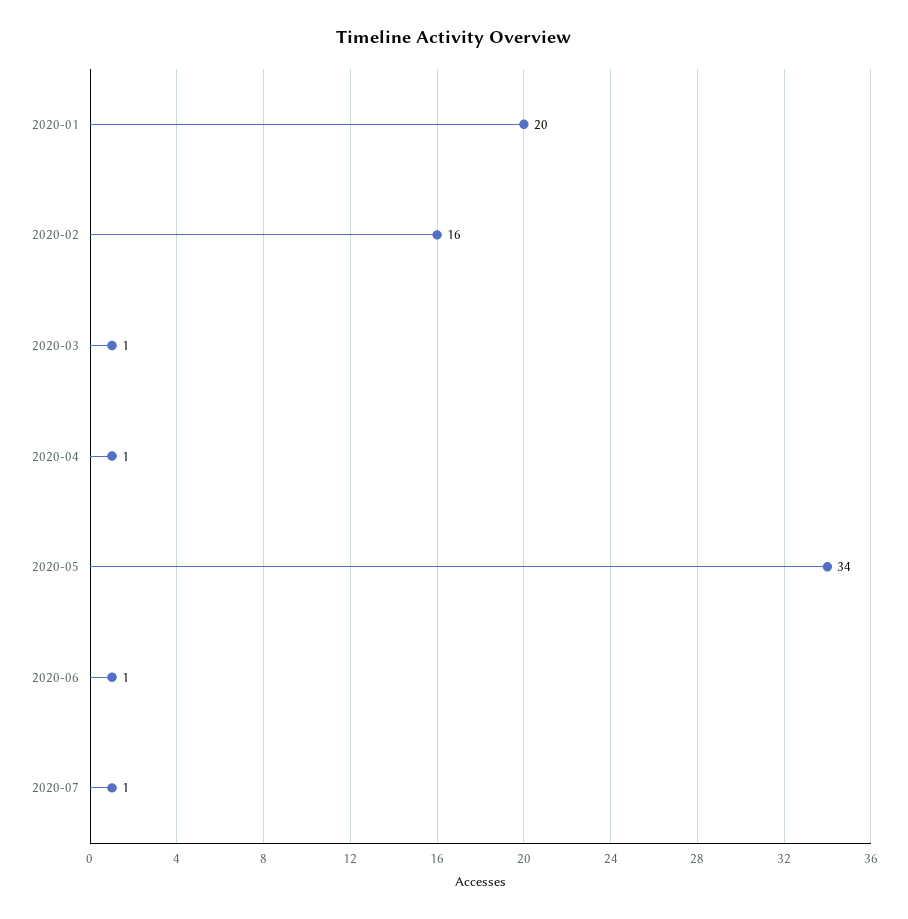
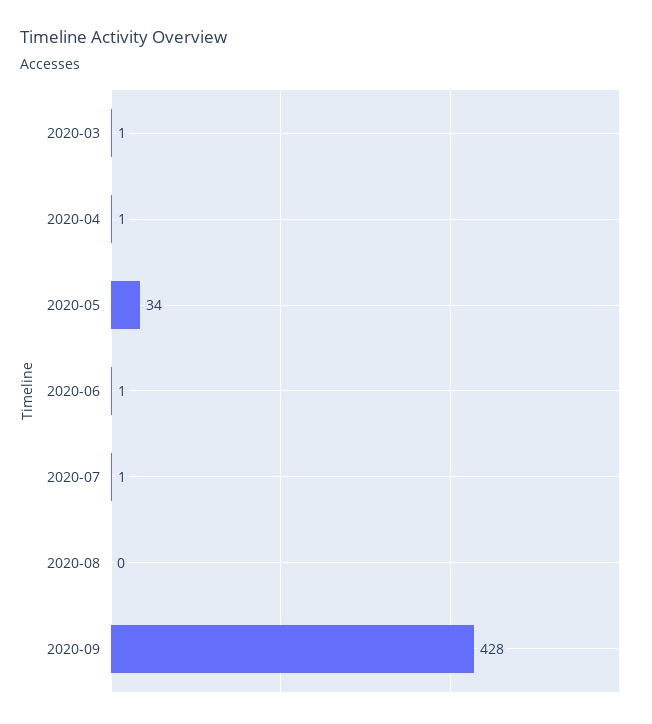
2020-01: 20 -> none
2020-02: 16 -> none
2020-08: none -> 0
2020-09: none -> 428

